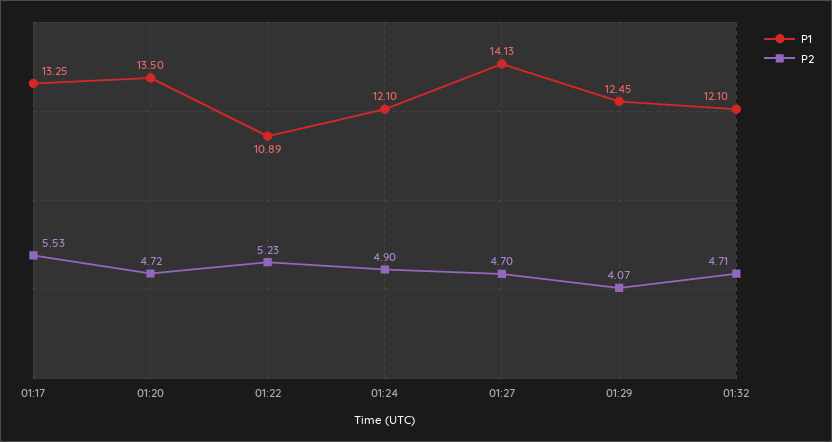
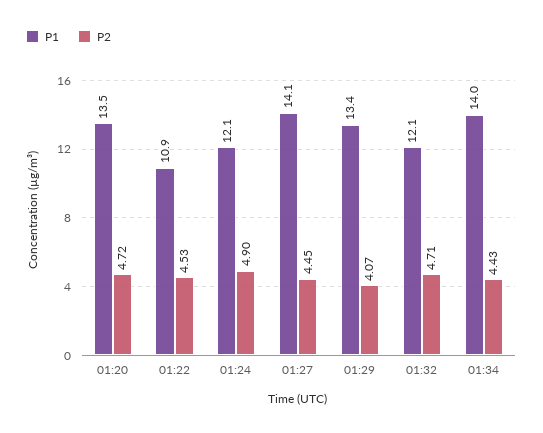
P1, 01:17: 13.25 -> none
P2, 01:17: 5.53 -> none
P2, 01:22: 5.23 -> 4.53
P2, 01:27: 4.7 -> 4.45
P1, 01:29: 12.45 -> 13.4
P1, 01:34: none -> 14
P2, 01:34: none -> 4.43

